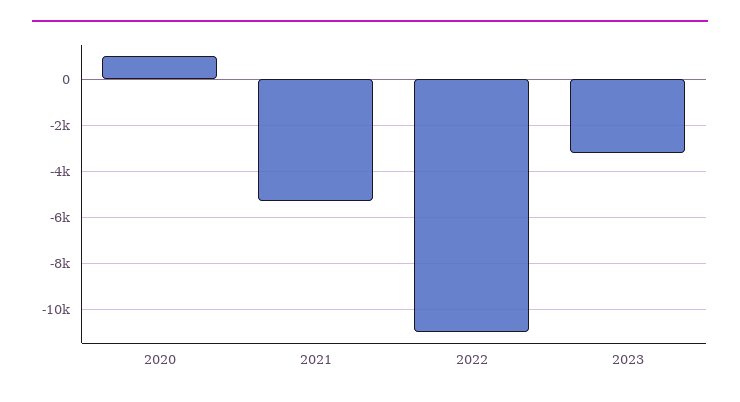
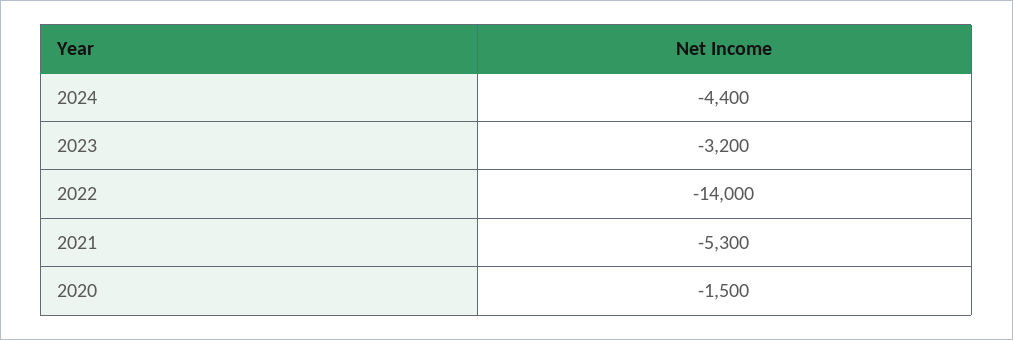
2020: 1000 -> -1500
2022: -11000 -> -14000
2024: none -> -4400

